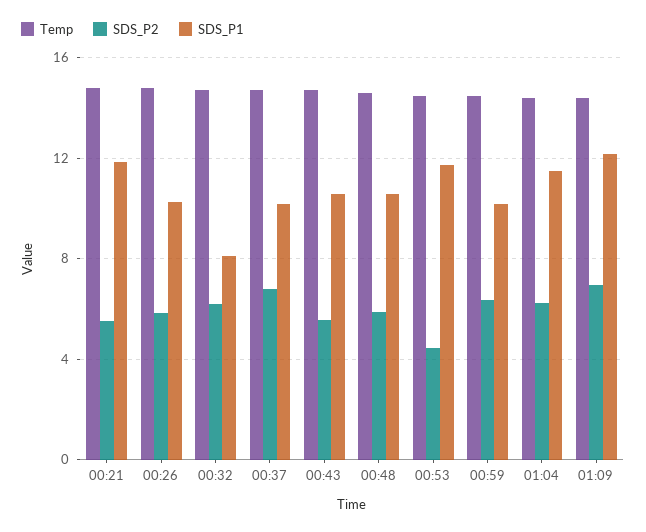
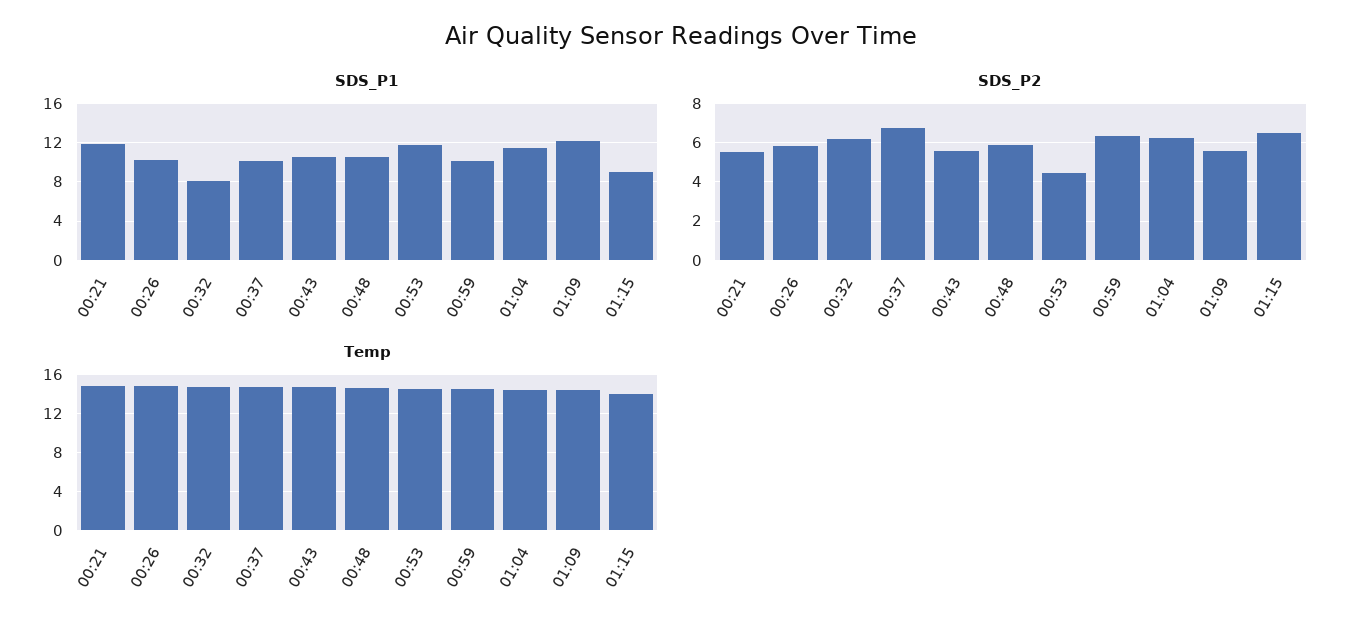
SDS_P2, 01:09: 7 -> 5.5
SDS_P1, 01:15: none -> 9
SDS_P2, 01:15: none -> 6.5
Temp, 01:15: none -> 14

